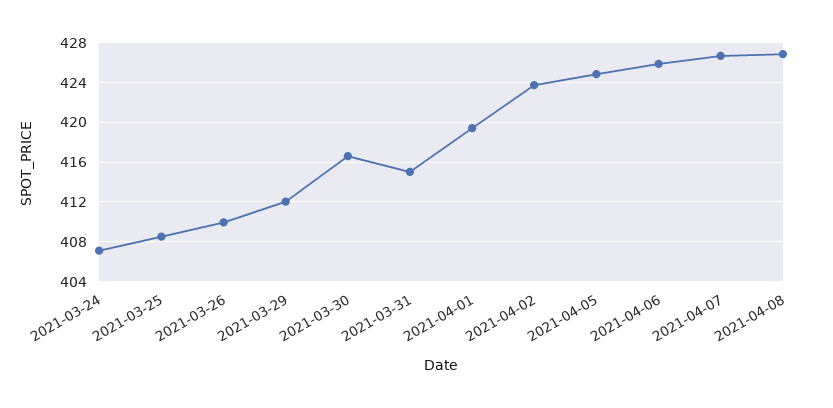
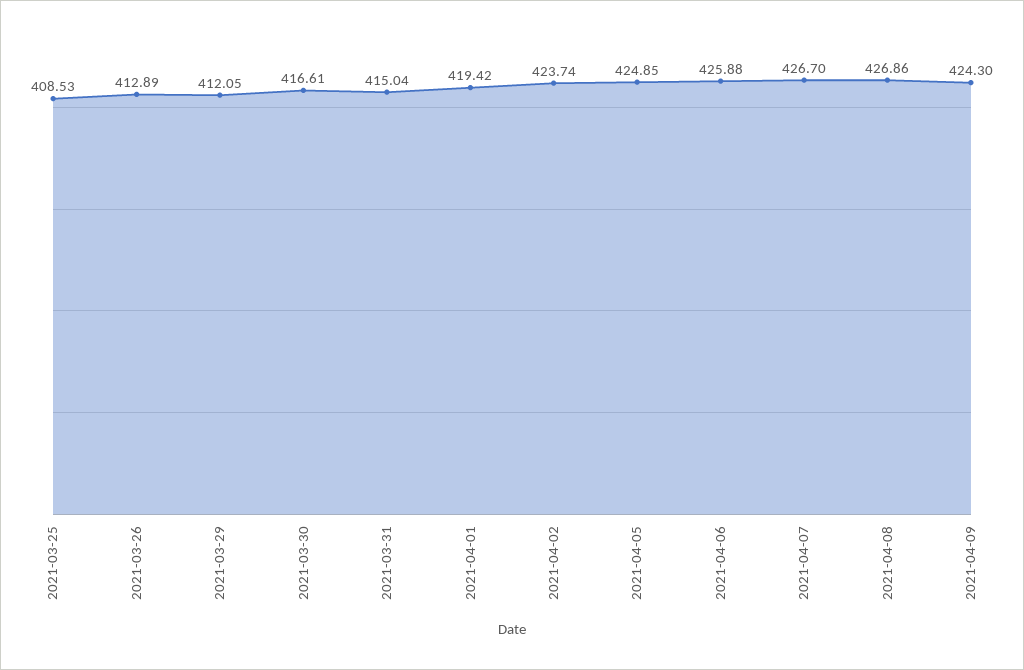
2021-03-24: 407 -> none
2021-03-26: 410 -> 412.89
2021-04-09: none -> 424.3

